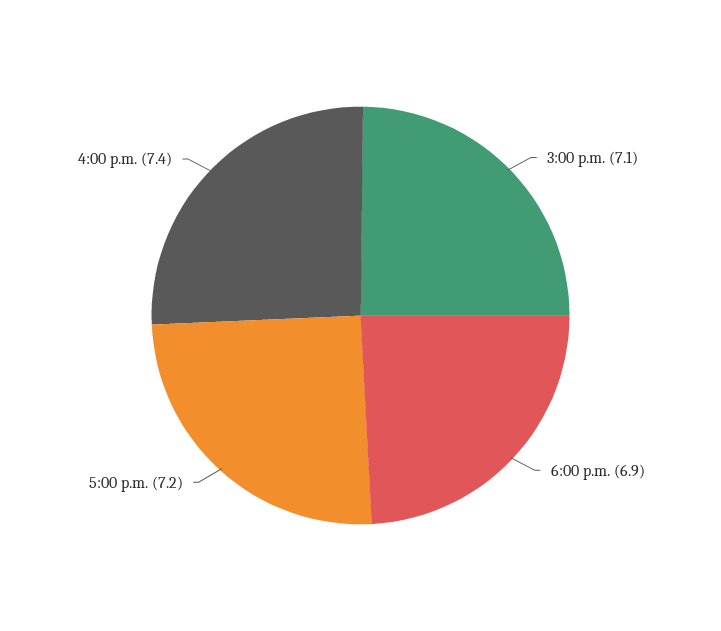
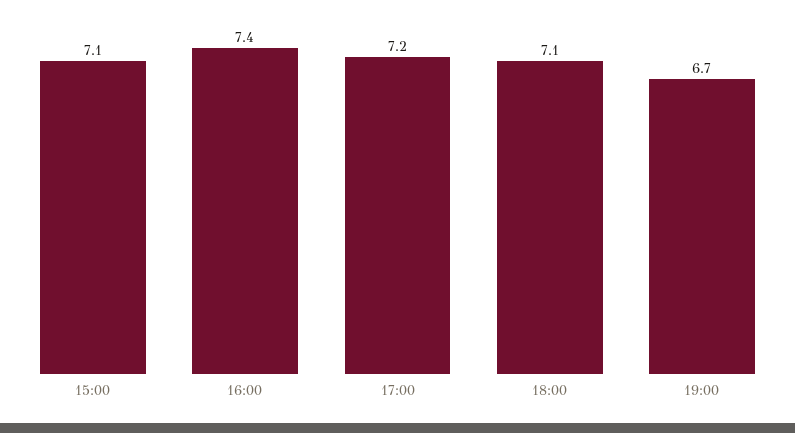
6:00 p.m.: 6.9 -> 7.1
19:00: none -> 6.7

